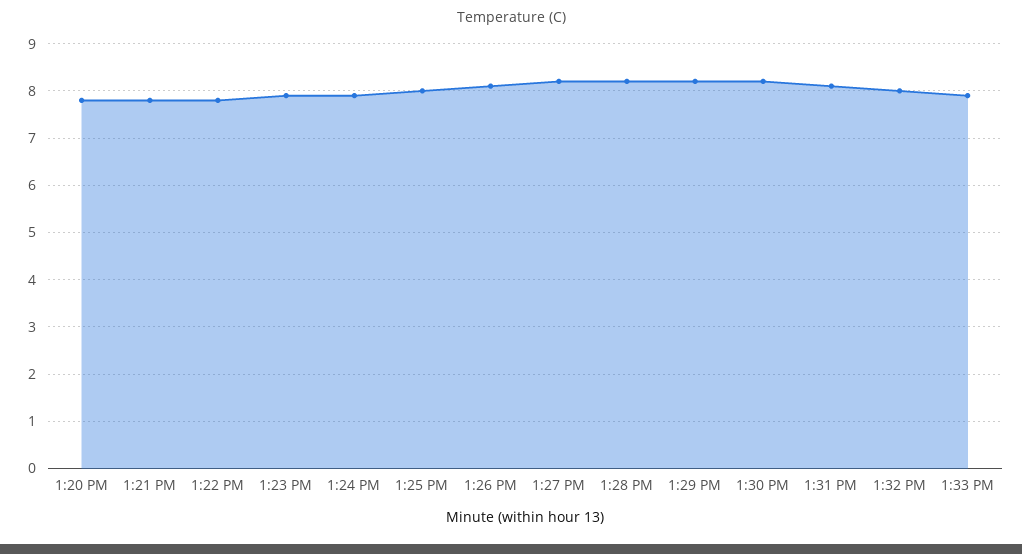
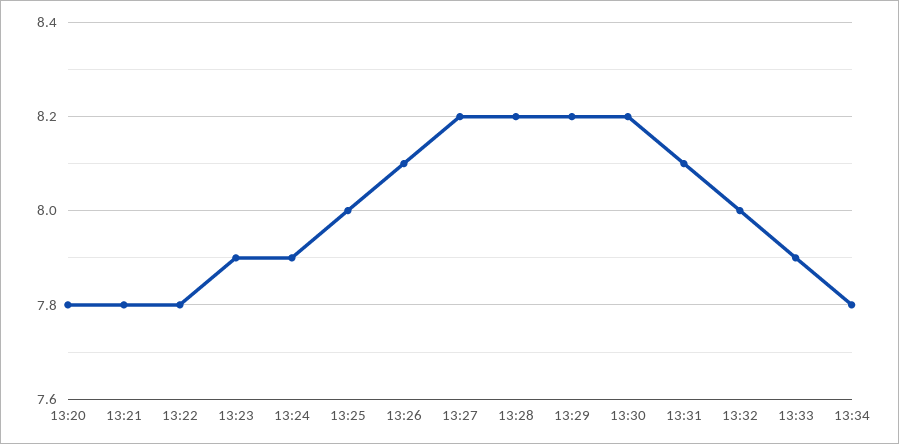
13:34: none -> 7.8

